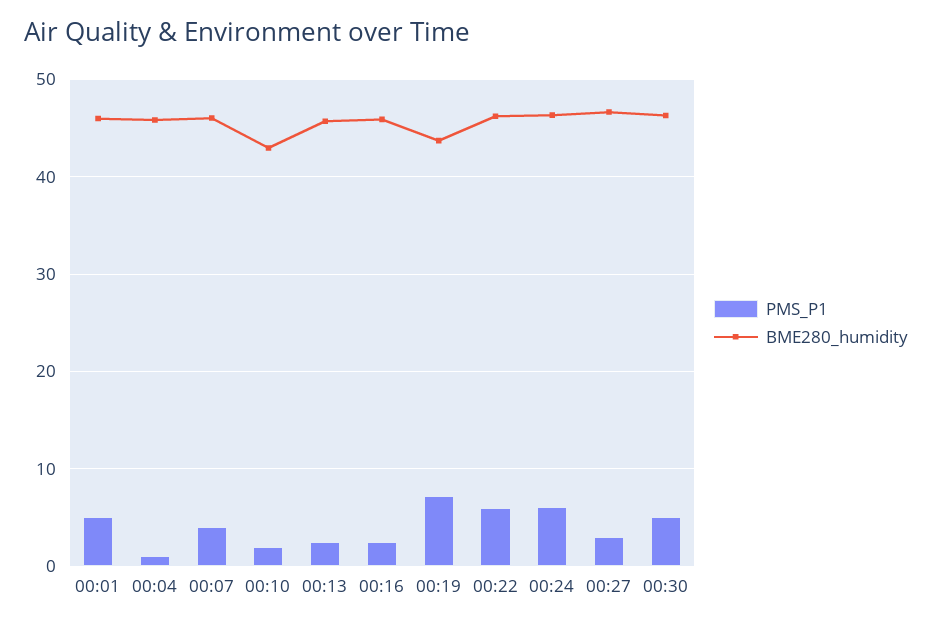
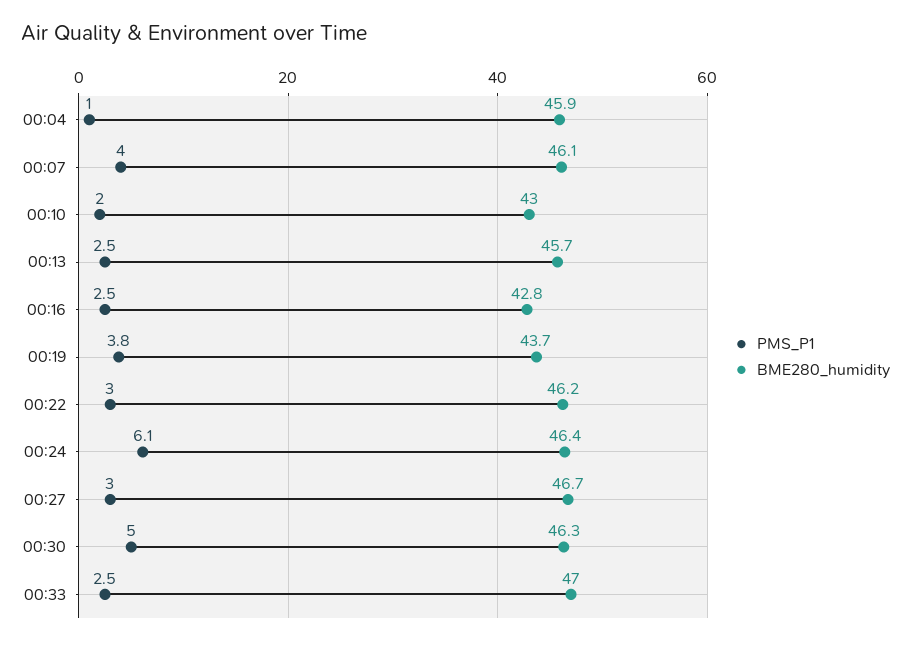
PMS_P1, 00:01: 5 -> none
BME280_humidity, 00:01: 46 -> none
BME280_humidity, 00:16: 46 -> 42.8
PMS_P1, 00:19: 7 -> 3.8
PMS_P1, 00:22: 6 -> 3
PMS_P1, 00:33: none -> 2.5
BME280_humidity, 00:33: none -> 47

